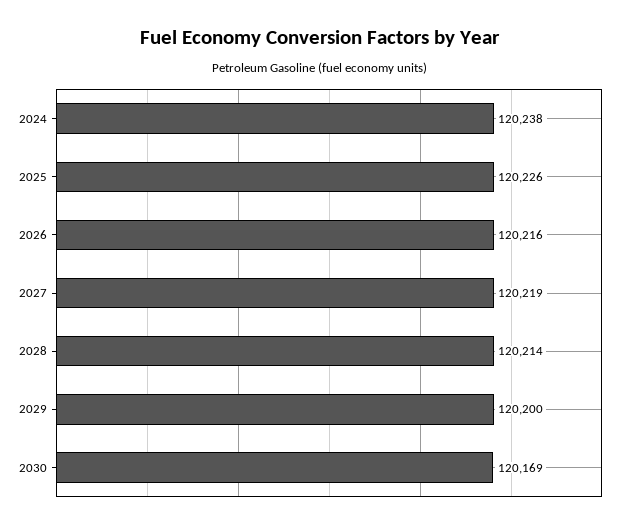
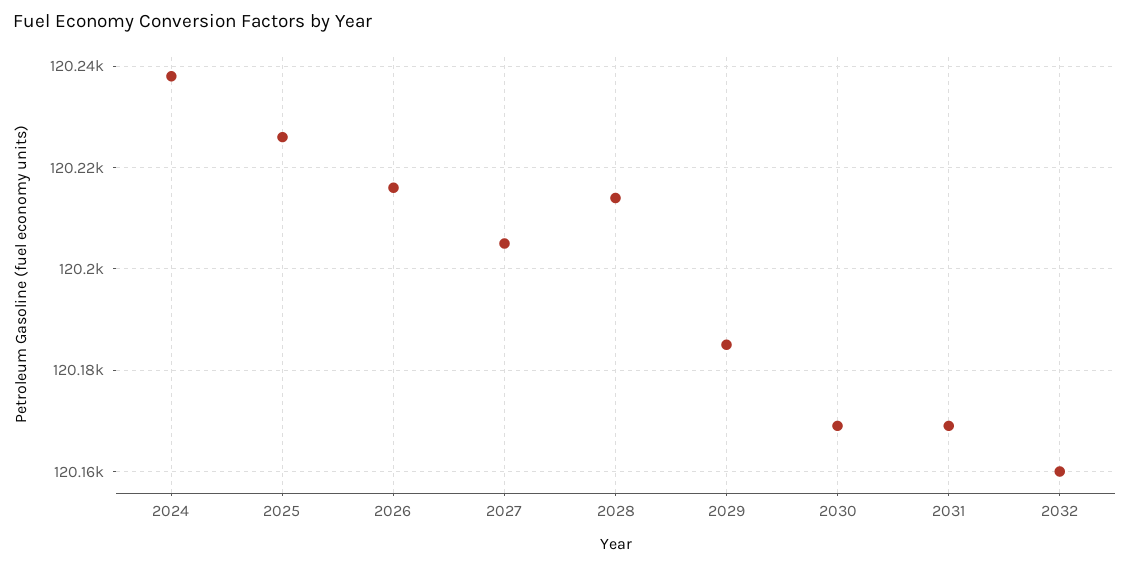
2027: 120219 -> 120205
2029: 120200 -> 120185
2031: none -> 120170
2032: none -> 120160

